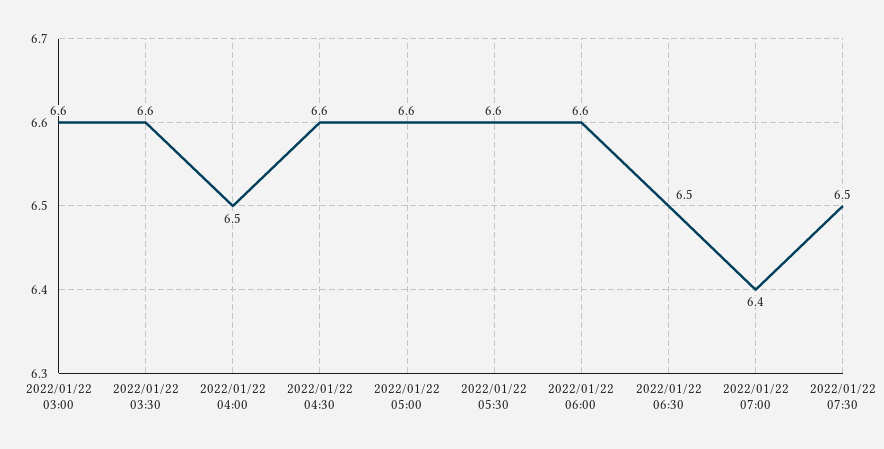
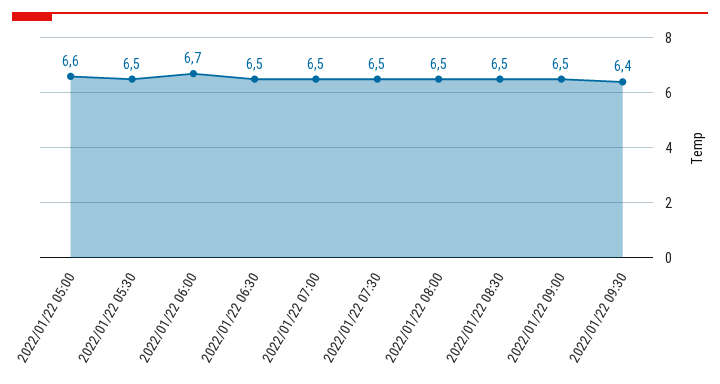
2022/01/22 03:00: 6.6 -> none
2022/01/22 03:30: 6.6 -> none
2022/01/22 04:00: 6.5 -> none
2022/01/22 04:30: 6.6 -> none
2022/01/22 05:30: 6.6 -> 6.5
2022/01/22 06:00: 6.6 -> 6.7
2022/01/22 07:00: 6.4 -> 6.5
2022/01/22 08:00: none -> 6.5
2022/01/22 08:30: none -> 6.5
2022/01/22 09:00: none -> 6.5
2022/01/22 09:30: none -> 6.4

